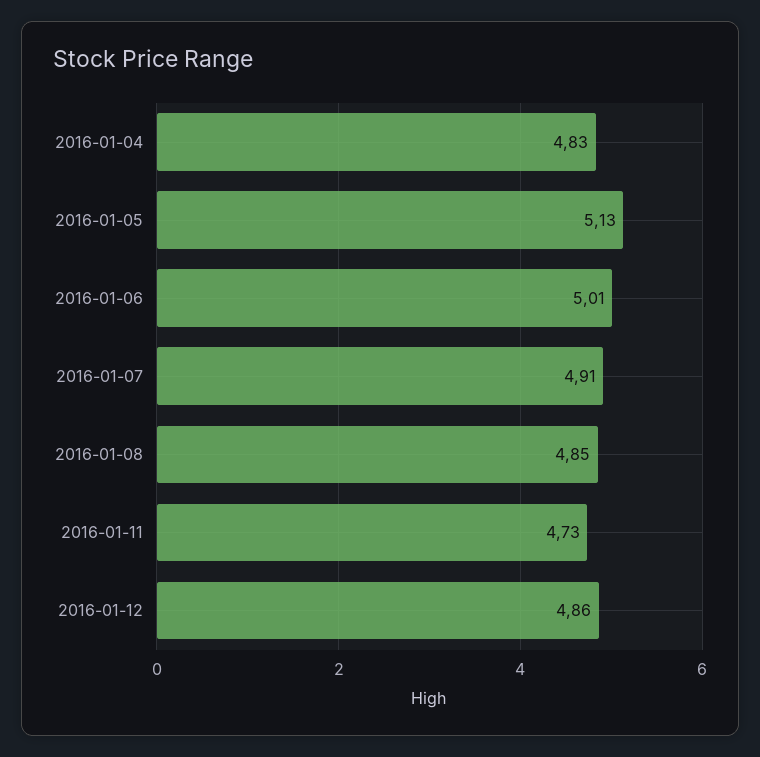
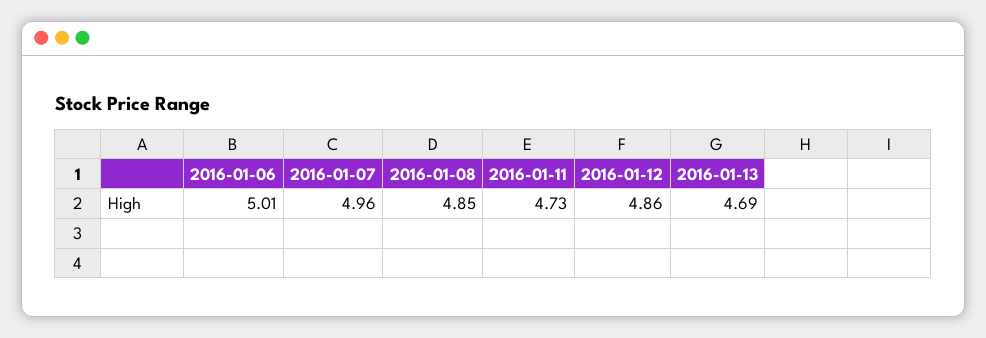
2016-01-04: 4.83 -> none
2016-01-05: 5.13 -> none
2016-01-07: 4.91 -> 4.96
2016-01-13: none -> 4.69

